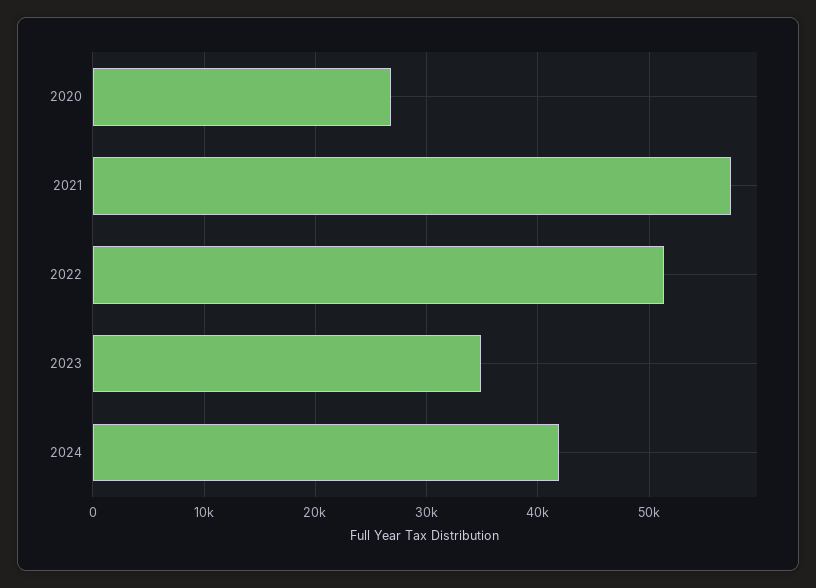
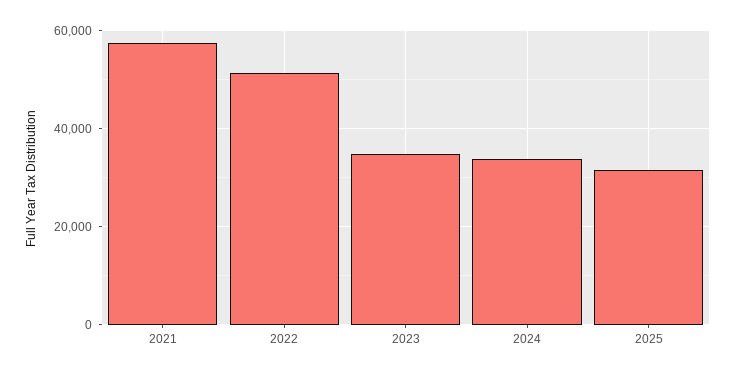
2020: 27000 -> none
2024: 42000 -> 34000
2025: none -> 32000

